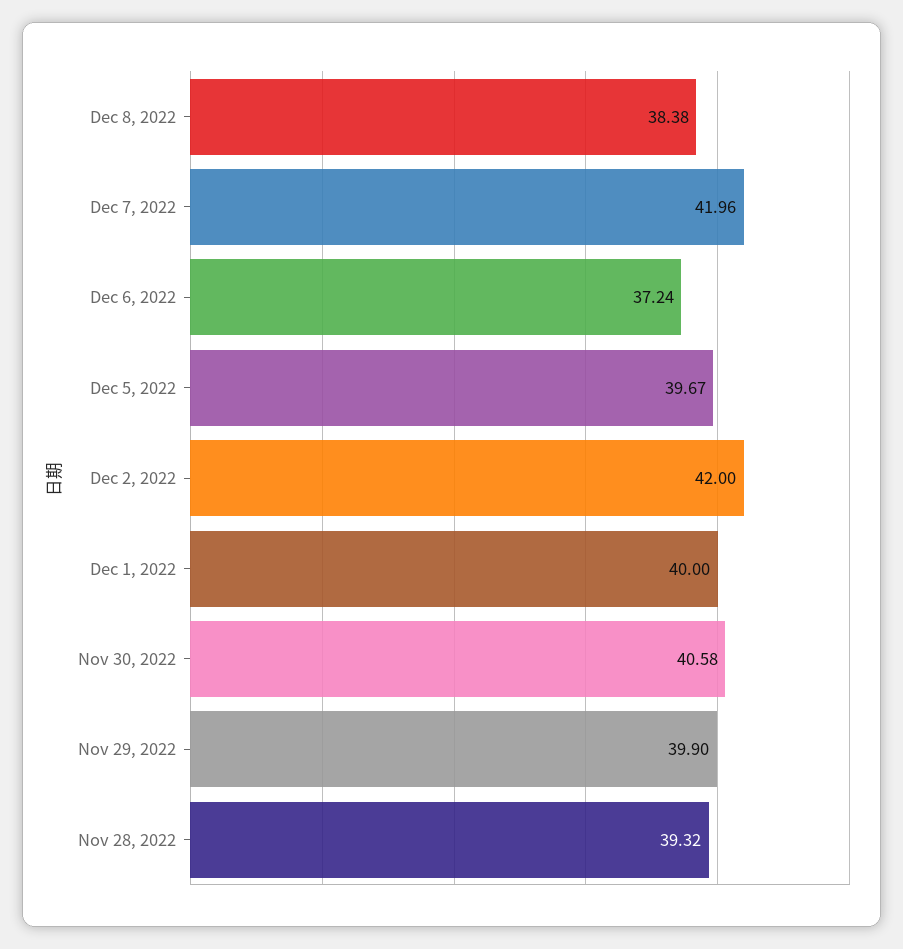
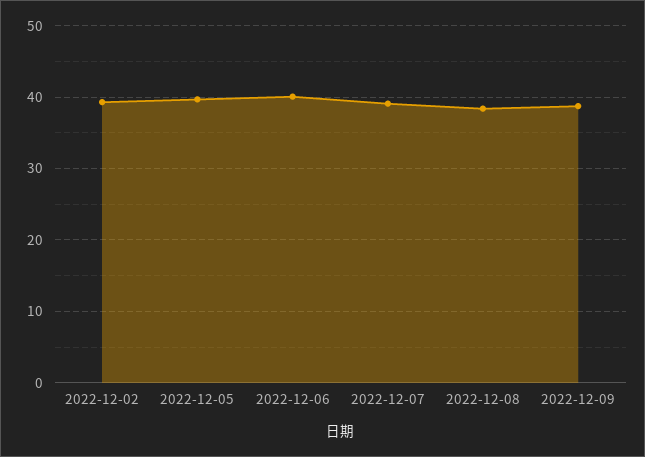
Dec 7, 2022: 41.96 -> 39
Dec 6, 2022: 37.24 -> 40
Dec 2, 2022: 42 -> 39
Dec 1, 2022: 40 -> none
Nov 30, 2022: 40.58 -> none
Nov 29, 2022: 39.9 -> none
Nov 28, 2022: 39.32 -> none
2022-12-09: none -> 39

